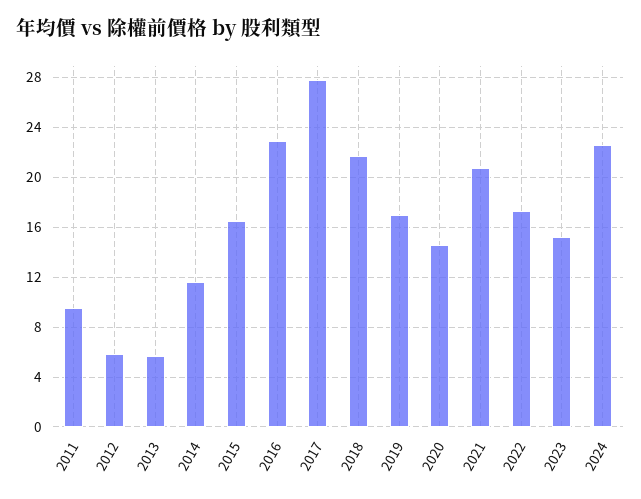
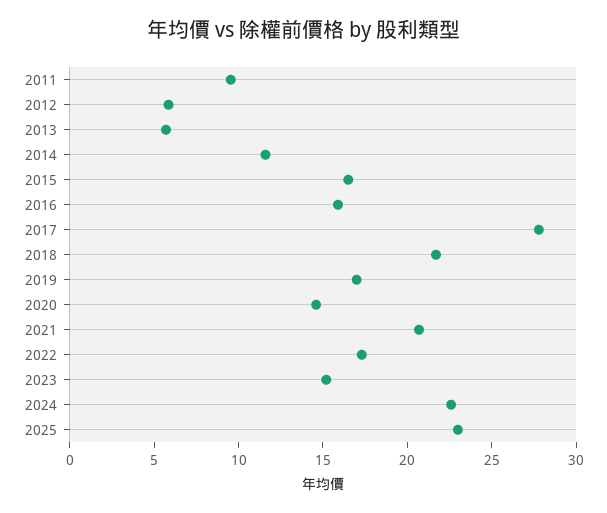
2016: 23 -> 16
2025: none -> 23

